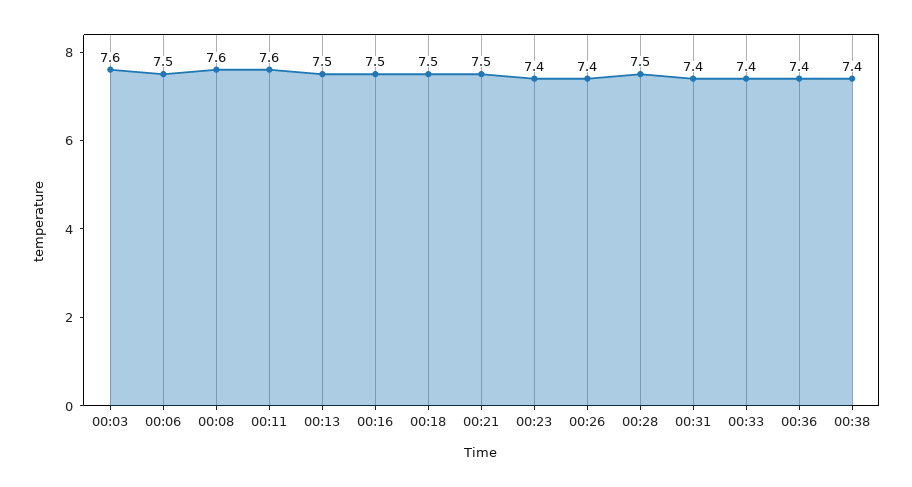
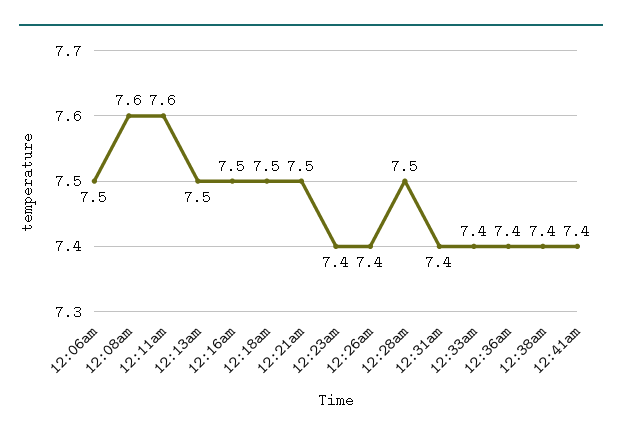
00:03: 7.6 -> none
12:41am: none -> 7.4

